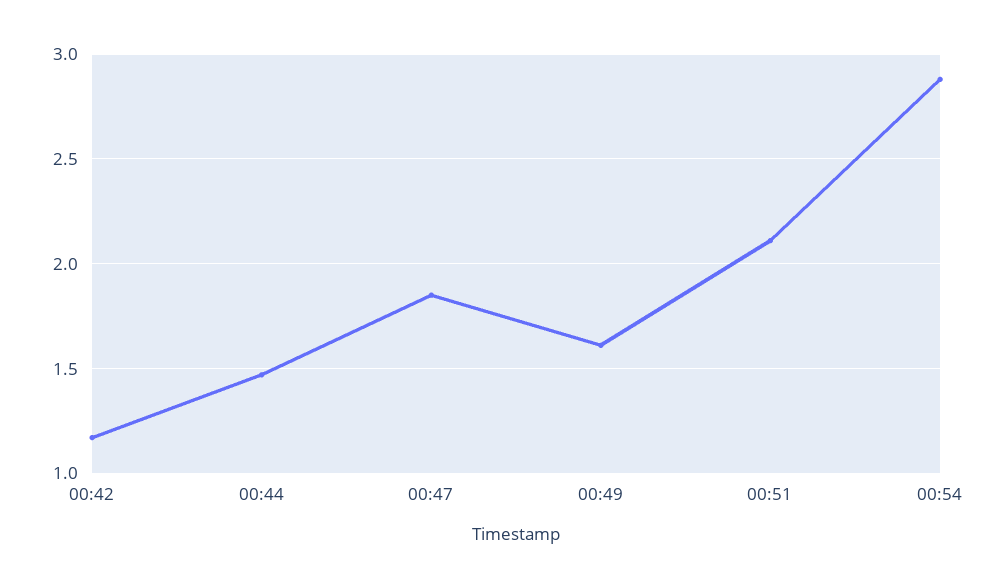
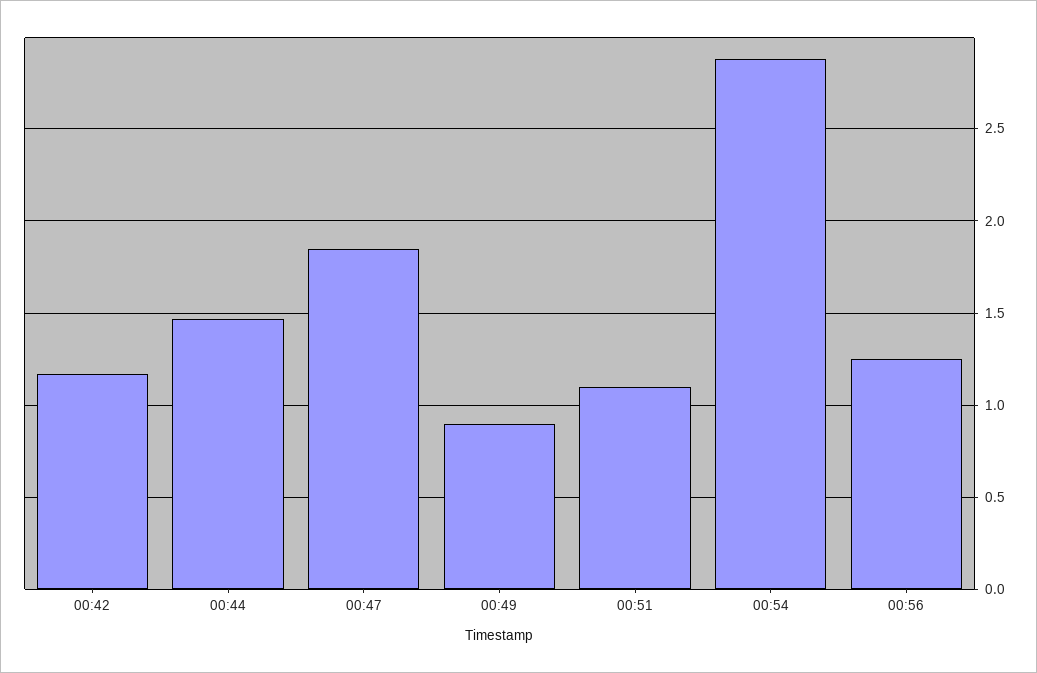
00:49: 1.6 -> 0.9
00:51: 2.1 -> 1.1
00:56: none -> 1.25

